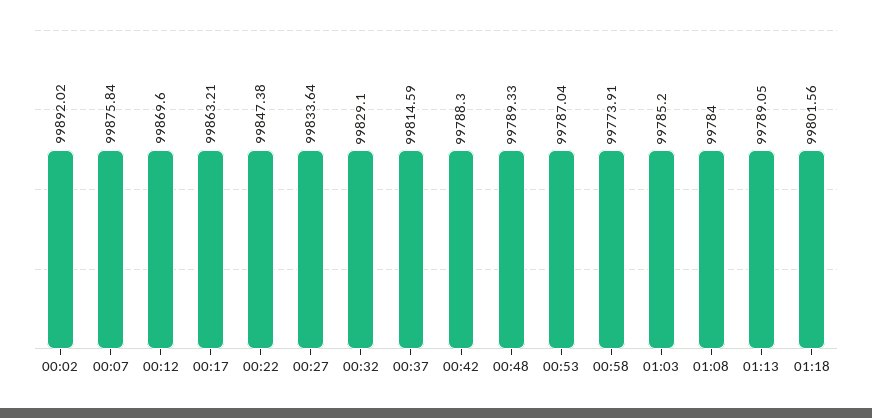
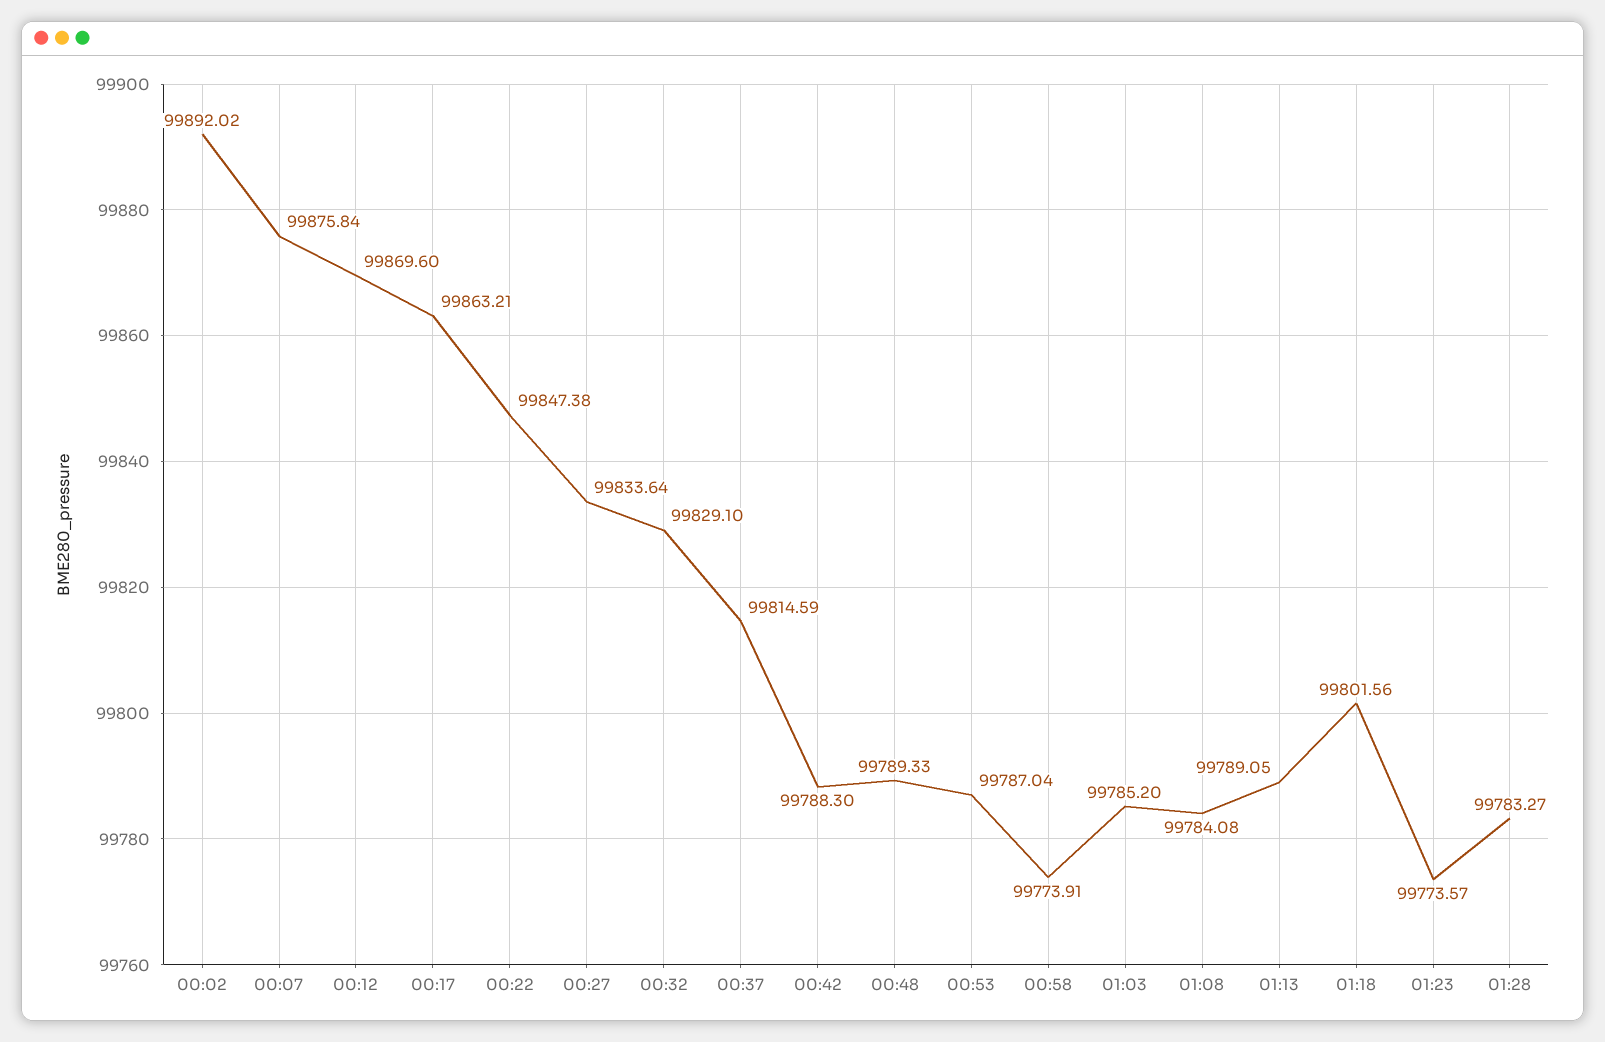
01:08: 99784 -> 99784.08
01:23: none -> 99773.57
01:28: none -> 99783.27

